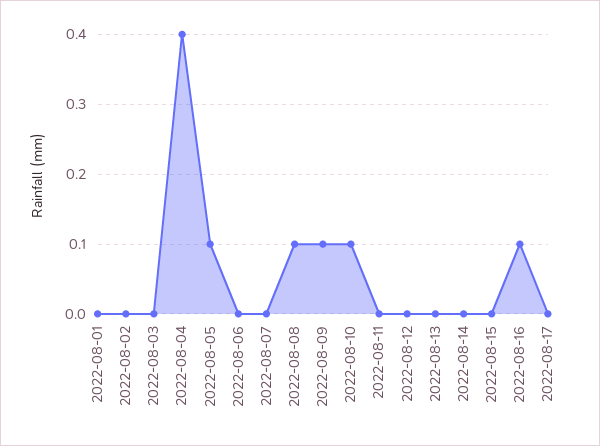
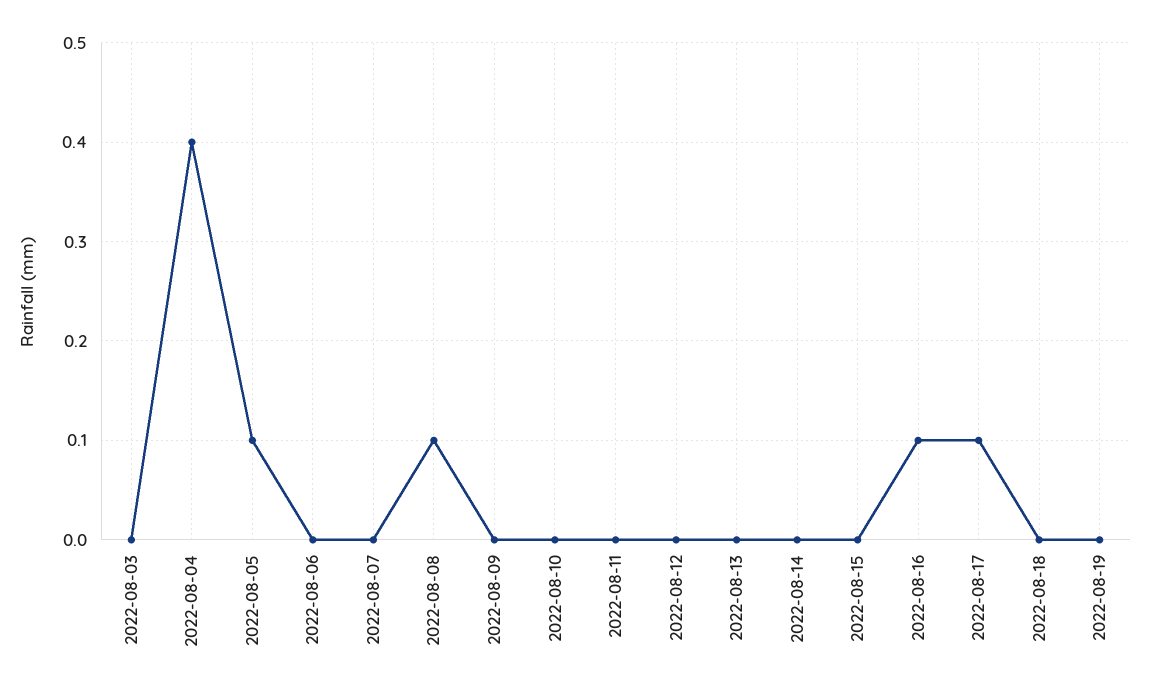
2022-08-01: 0 -> none
2022-08-02: 0 -> none
2022-08-09: 0.1 -> 0
2022-08-10: 0.1 -> 0
2022-08-17: 0 -> 0.1
2022-08-18: none -> 0
2022-08-19: none -> 0

